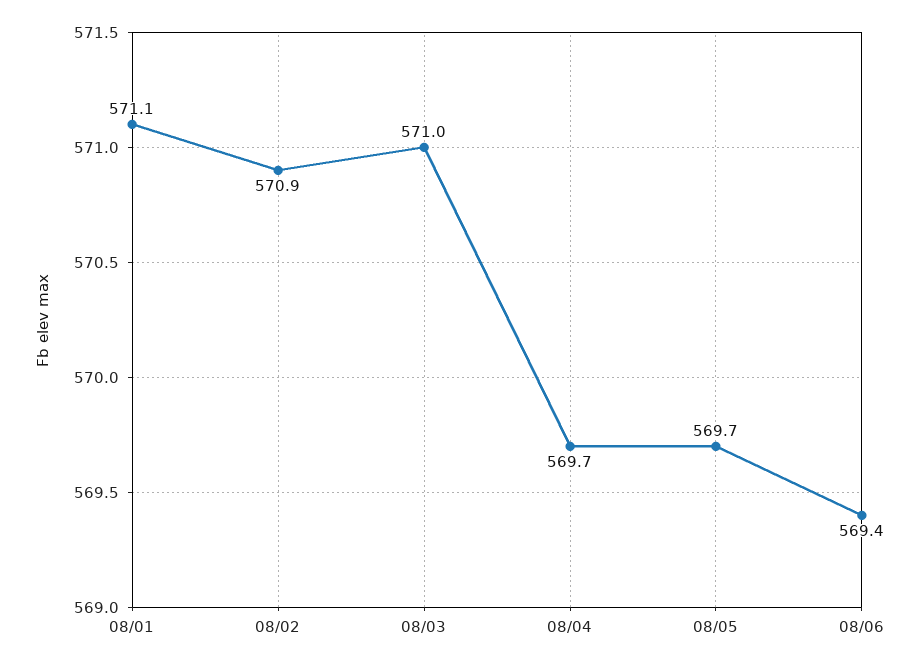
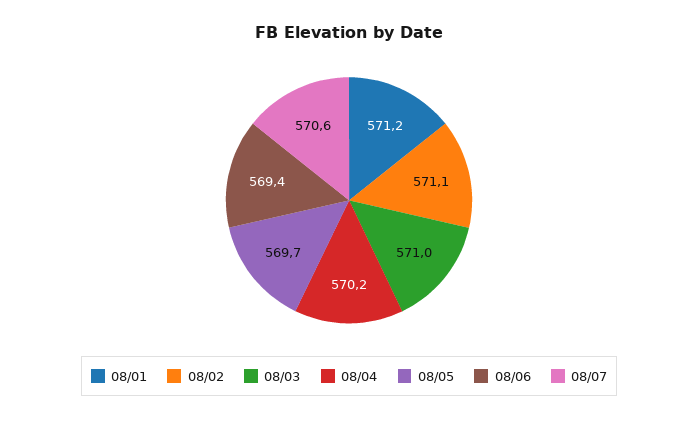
08/01: 571.1 -> 571.2
08/02: 570.9 -> 571.1
08/04: 569.7 -> 570.2
08/07: none -> 570.6

